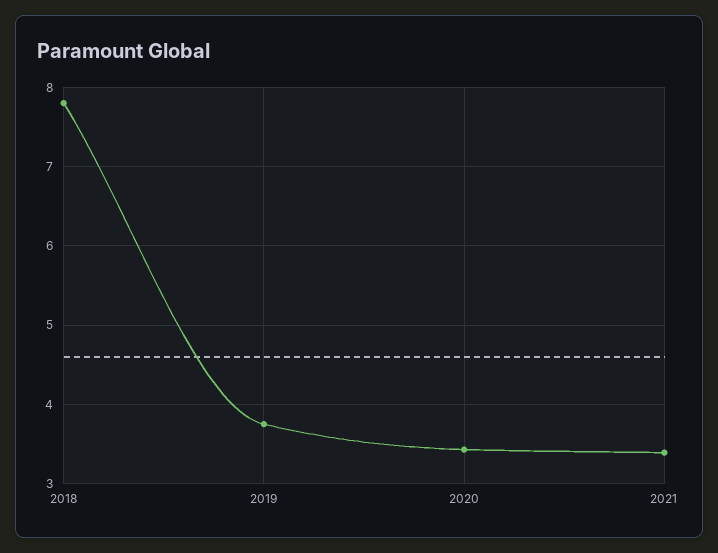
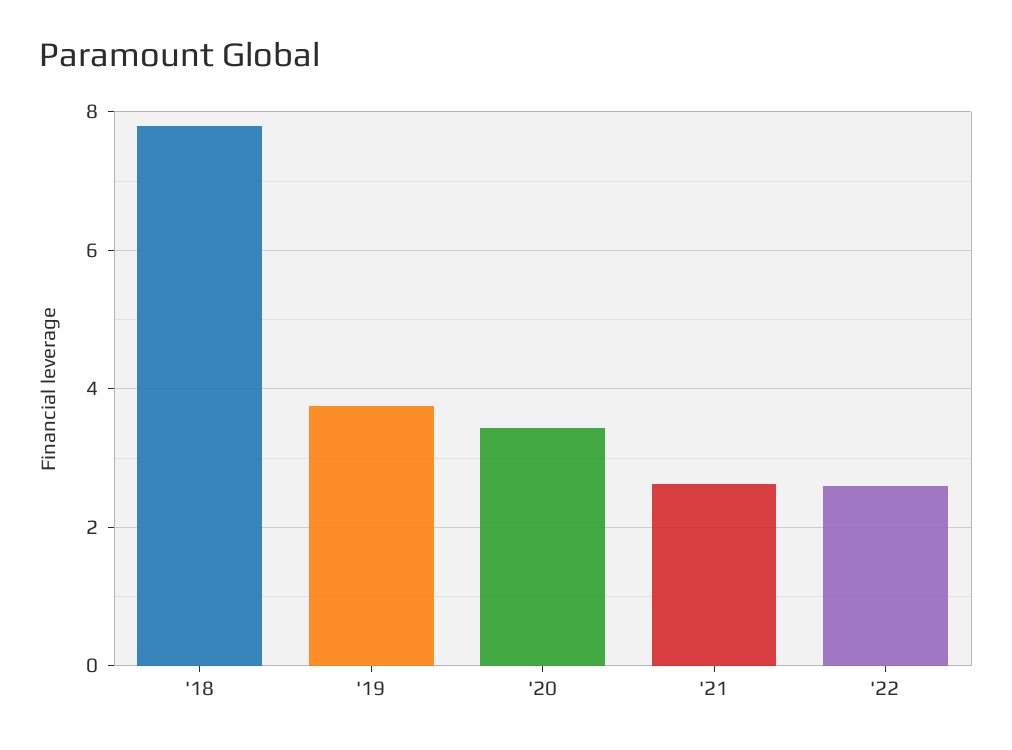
2021: 3.4 -> 2.6
'22: none -> 2.6

